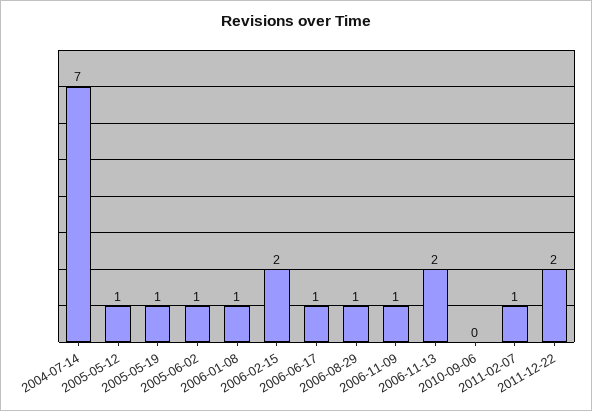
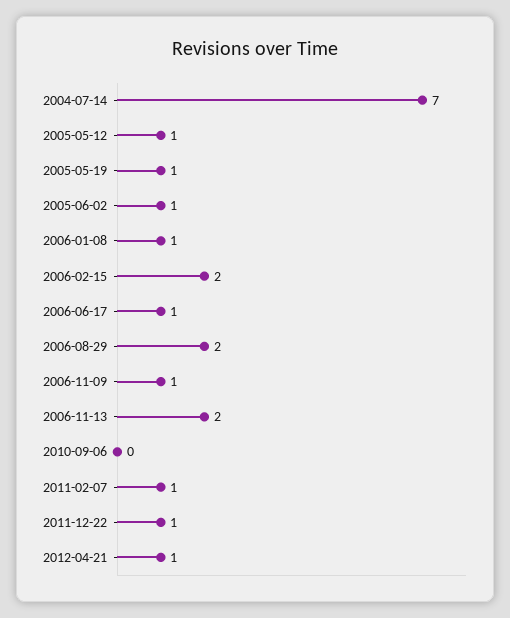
2006-08-29: 1 -> 2
2011-12-22: 2 -> 1
2012-04-21: none -> 1

